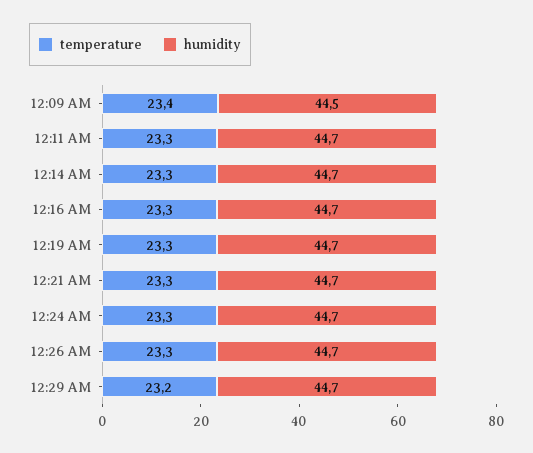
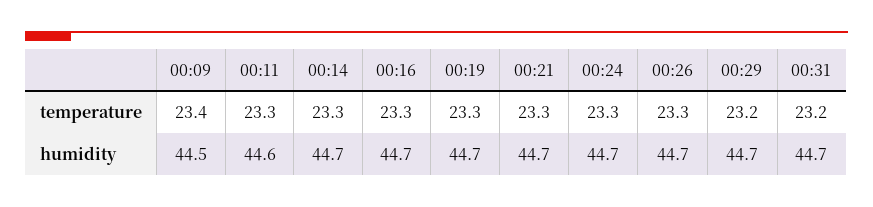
humidity, 12:11 AM: 44.7 -> 44.6
temperature, 00:31: none -> 23.2
humidity, 00:31: none -> 44.7

